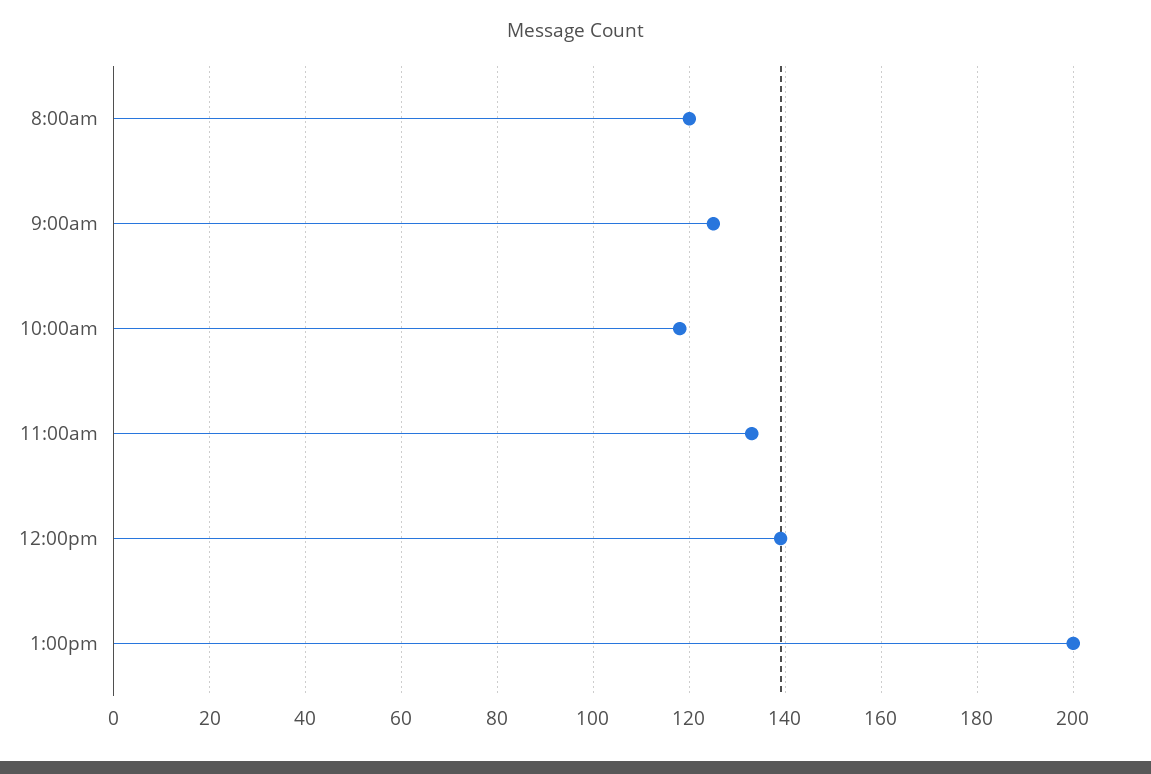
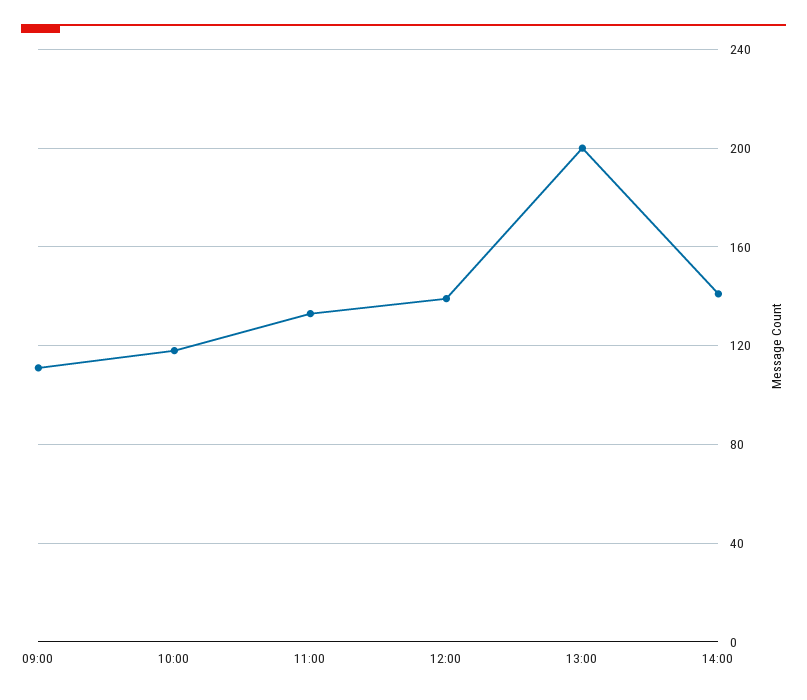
8:00am: 120 -> none
9:00am: 125 -> 110
14:00: none -> 140

